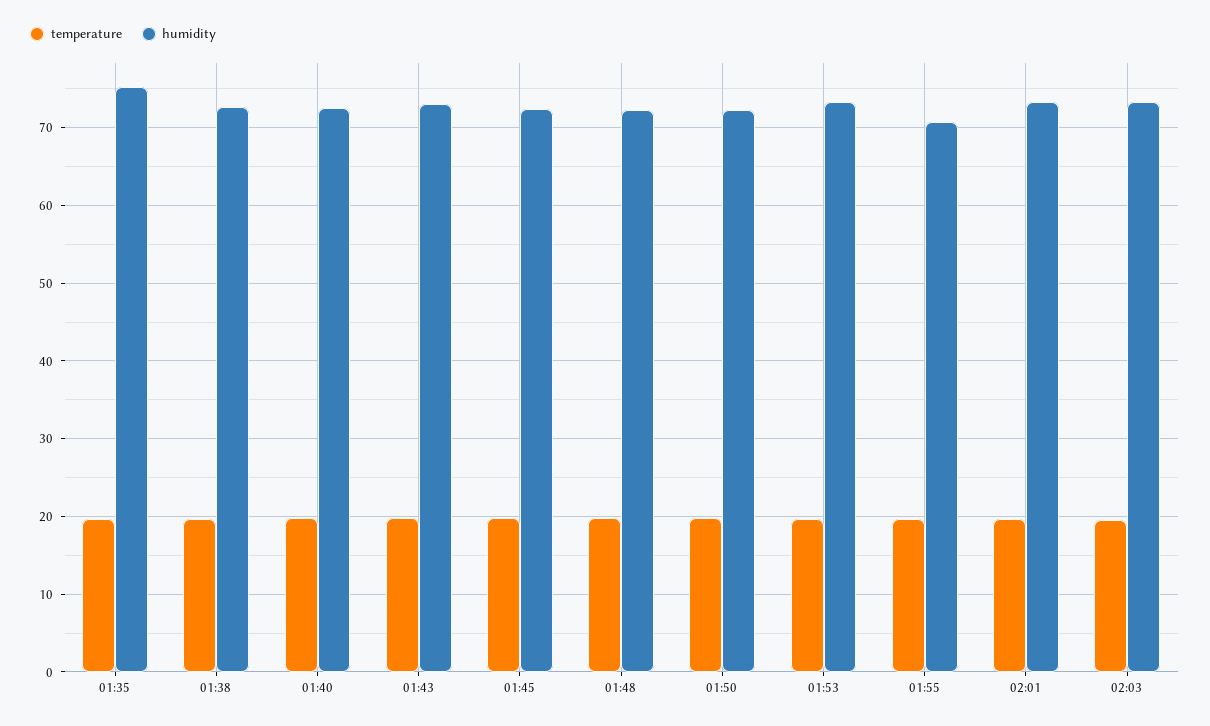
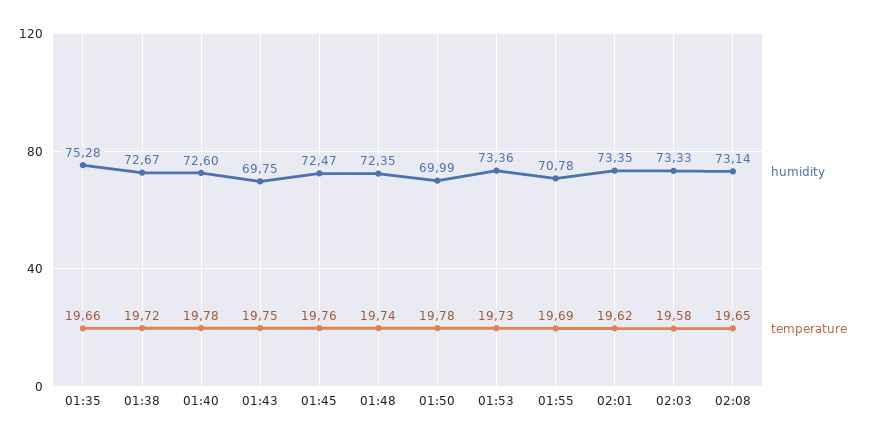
humidity, 01:43: 73 -> 69.75
humidity, 01:50: 72 -> 69.99
humidity, 02:08: none -> 73.14
temperature, 02:08: none -> 19.65

